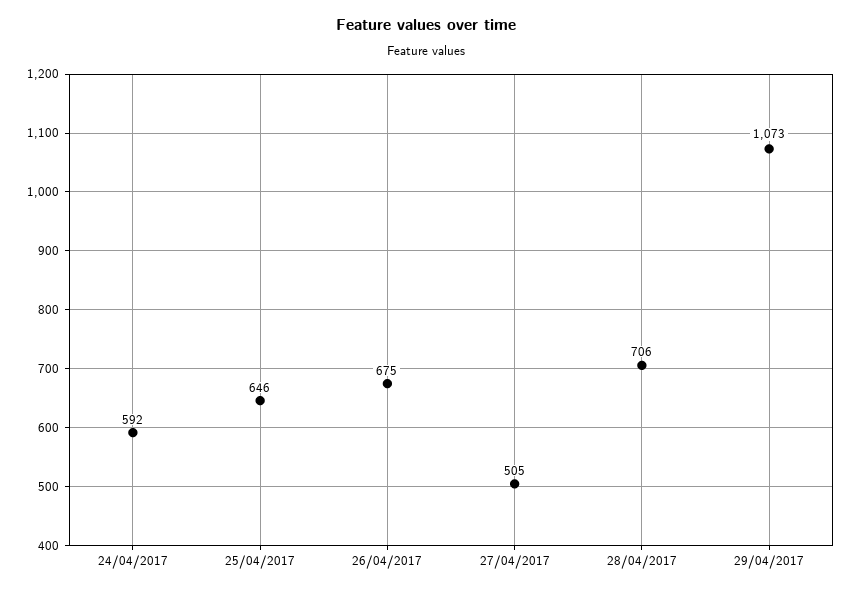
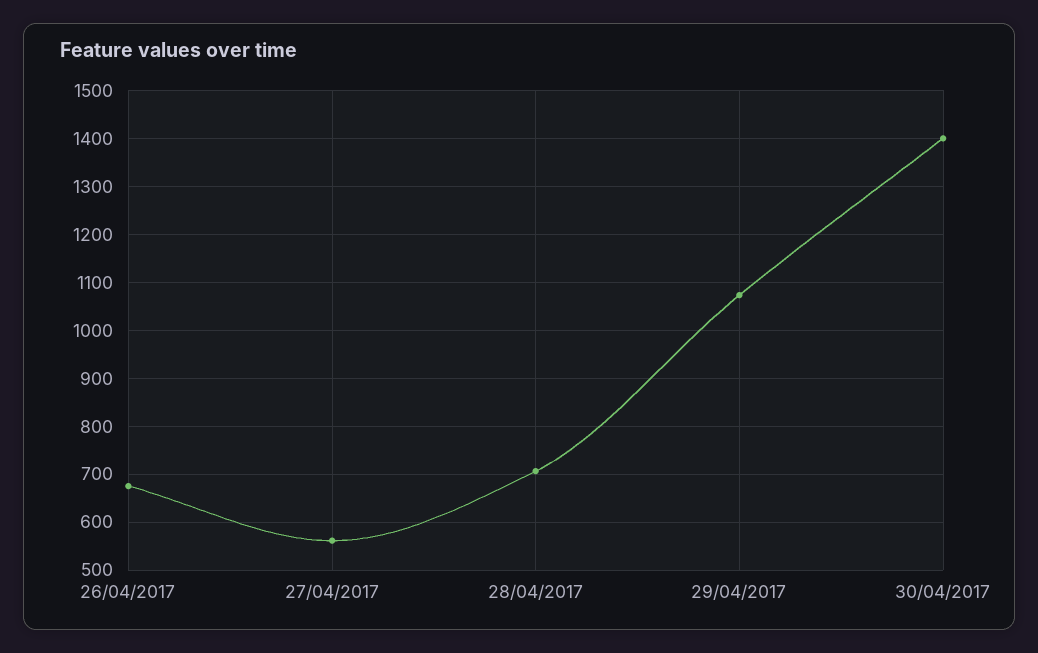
24/04/2017: 592 -> none
25/04/2017: 646 -> none
27/04/2017: 505 -> 560
30/04/2017: none -> 1400

